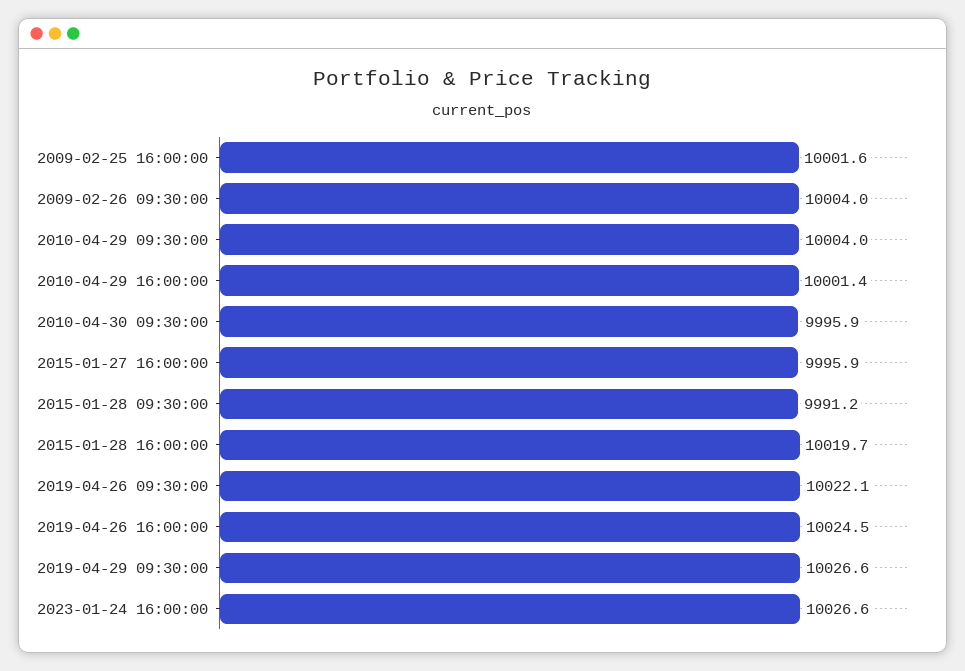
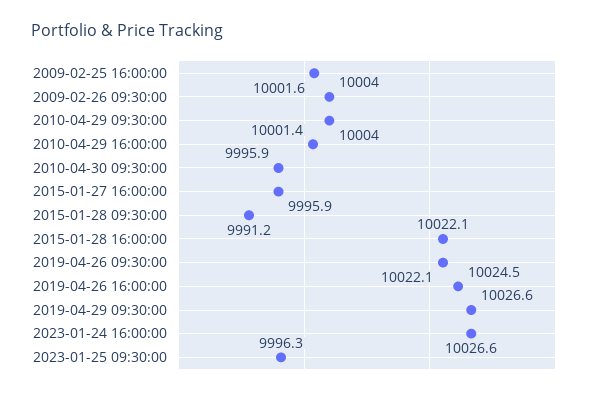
2015-01-28 16:00:00: 10019.7 -> 10022.1
2023-01-25 09:30:00: none -> 9996.3

